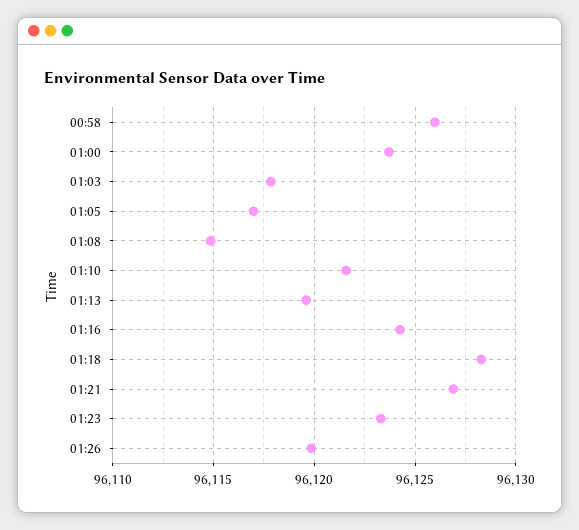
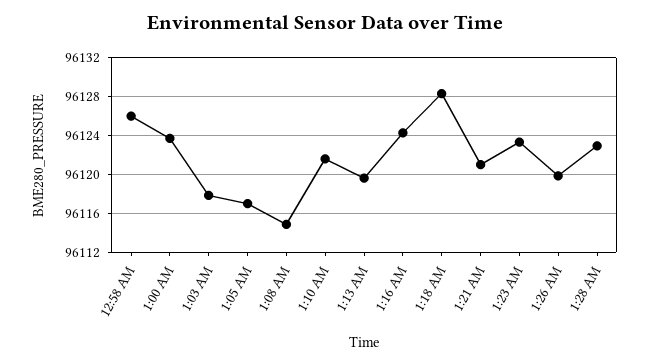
01:21: 96127 -> 96121
1:28 AM: none -> 96123

